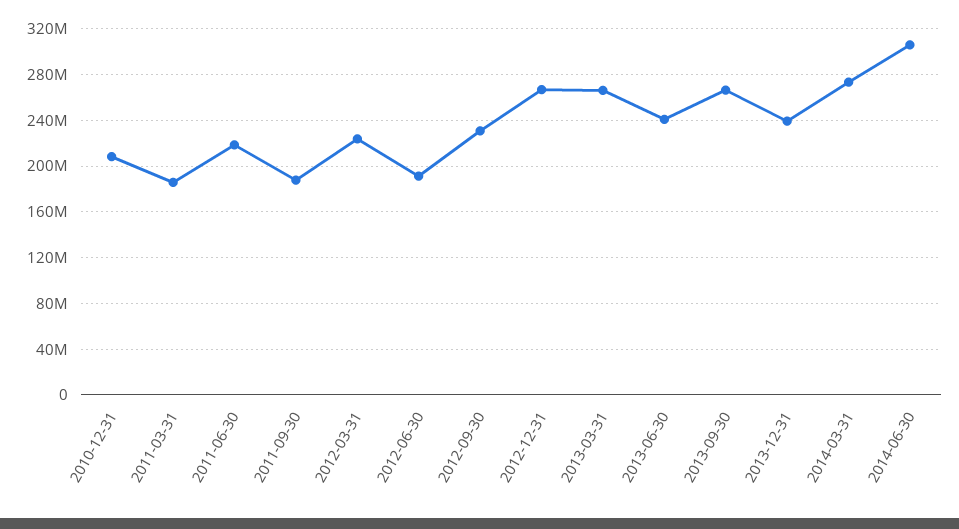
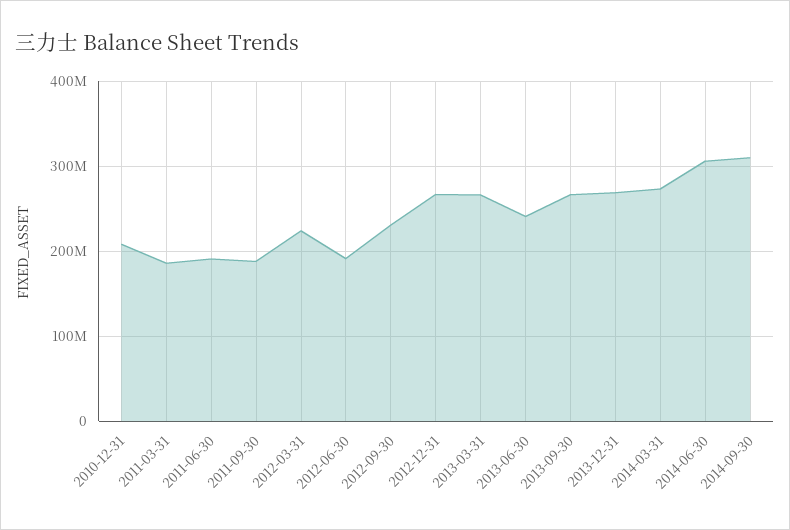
2011-06-30: 220000000 -> 190000000
2013-12-31: 240000000 -> 270000000
2014-09-30: none -> 310000000

